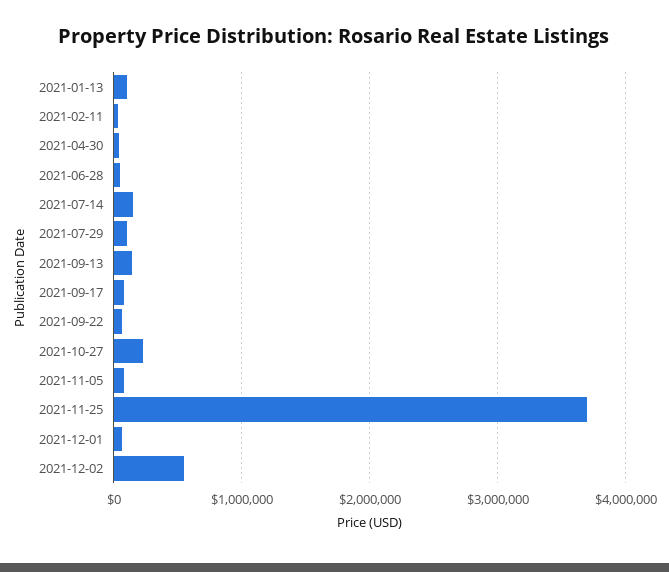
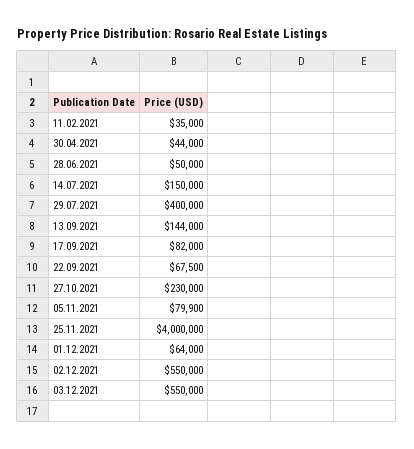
2021-01-13: 100000 -> none
2021-07-29: 100000 -> 400000
2021-11-25: 3700000 -> 4000000
03.12.2021: none -> 550000

